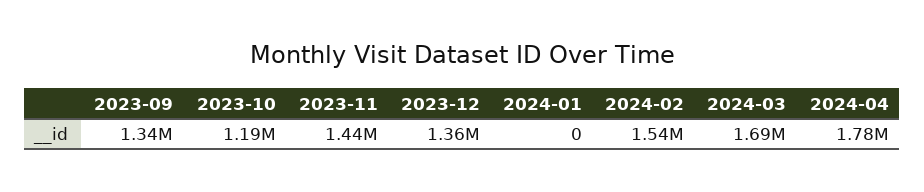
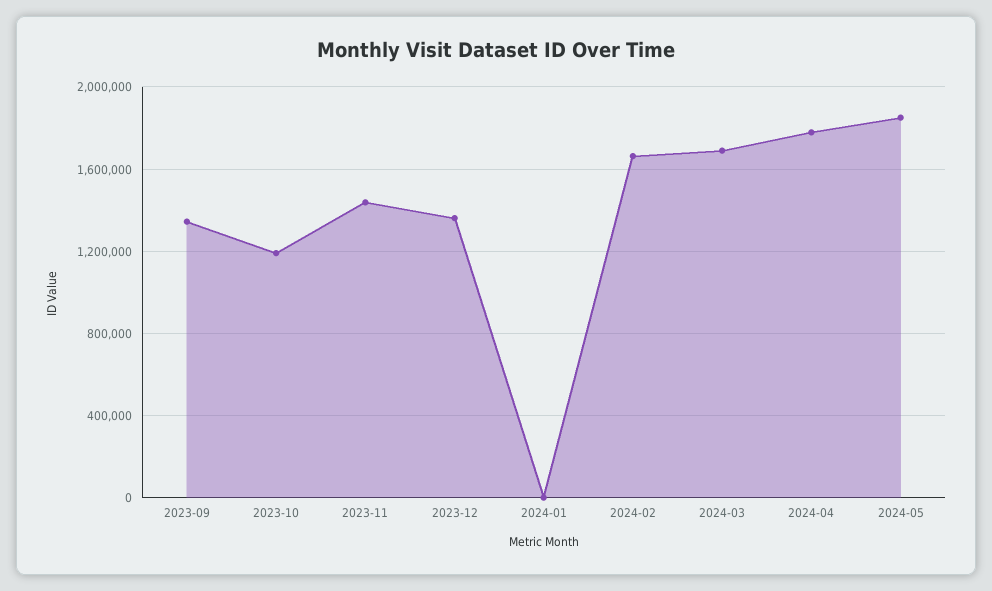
2024-02: 1540000 -> 1650000
2024-05: none -> 1850000

